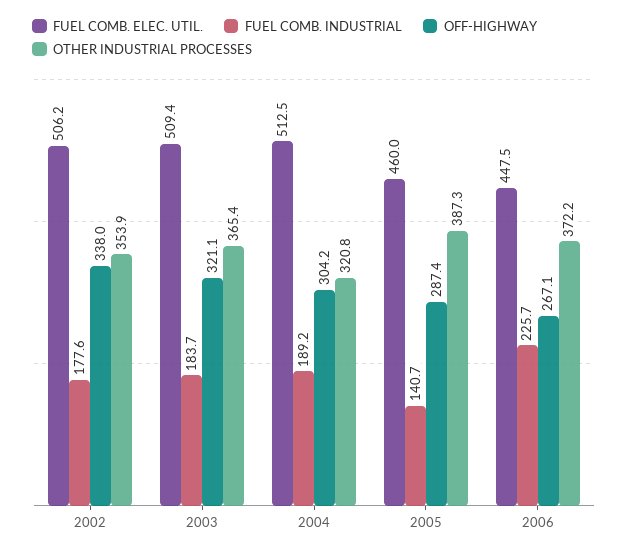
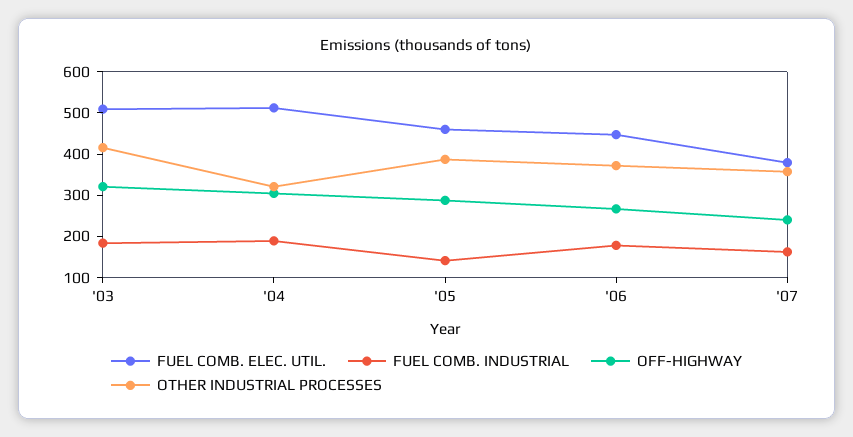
FUEL COMB. ELEC. UTIL., 2002: 506.2 -> none
FUEL COMB. INDUSTRIAL, 2002: 177.6 -> none
OFF-HIGHWAY, 2002: 338 -> none
OTHER INDUSTRIAL PROCESSES, 2002: 353.9 -> none
OTHER INDUSTRIAL PROCESSES, 2003: 365.4 -> 420
FUEL COMB. INDUSTRIAL, 2006: 225.7 -> 180
FUEL COMB. ELEC. UTIL., '07: none -> 380
FUEL COMB. INDUSTRIAL, '07: none -> 160
OFF-HIGHWAY, '07: none -> 240
OTHER INDUSTRIAL PROCESSES, '07: none -> 360

